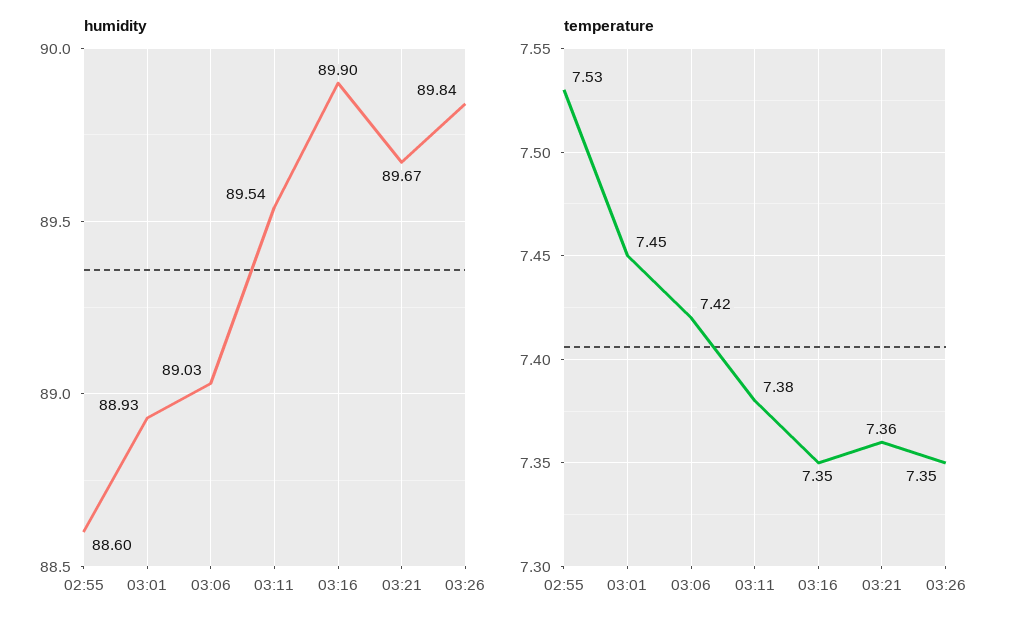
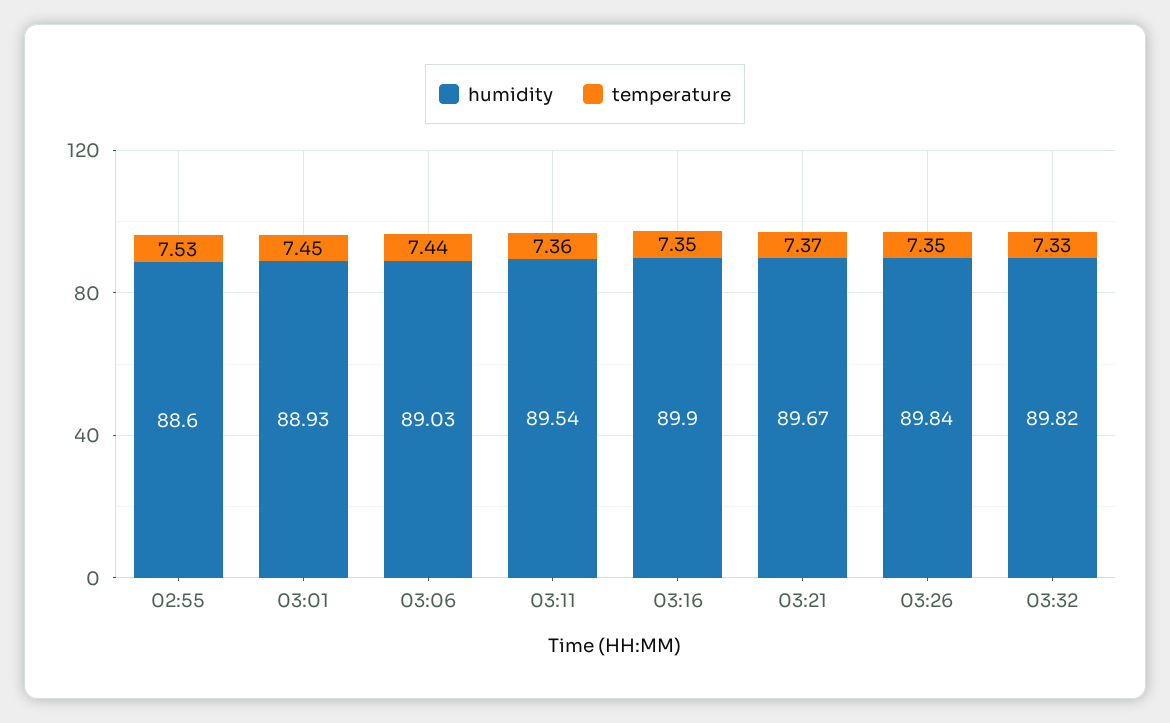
temperature, 03:06: 7.42 -> 7.44
temperature, 03:11: 7.38 -> 7.36
temperature, 03:21: 7.36 -> 7.37
humidity, 03:32: none -> 89.82
temperature, 03:32: none -> 7.33

